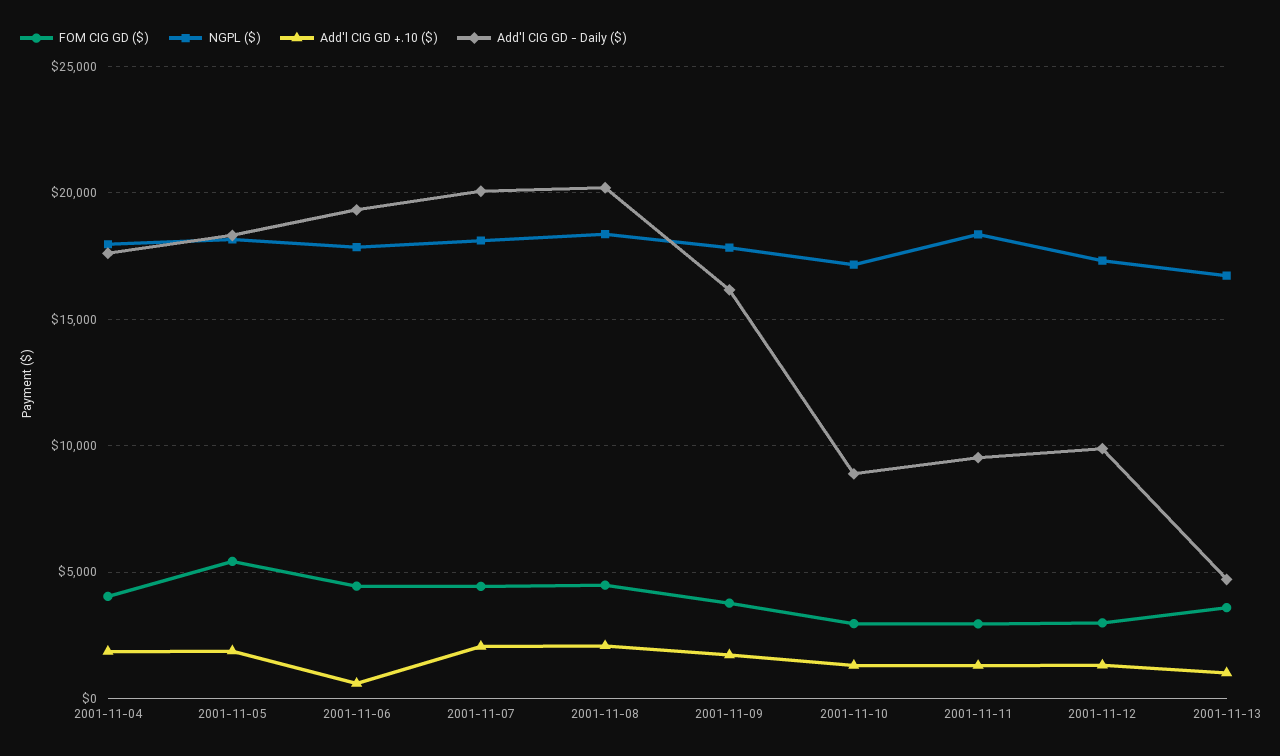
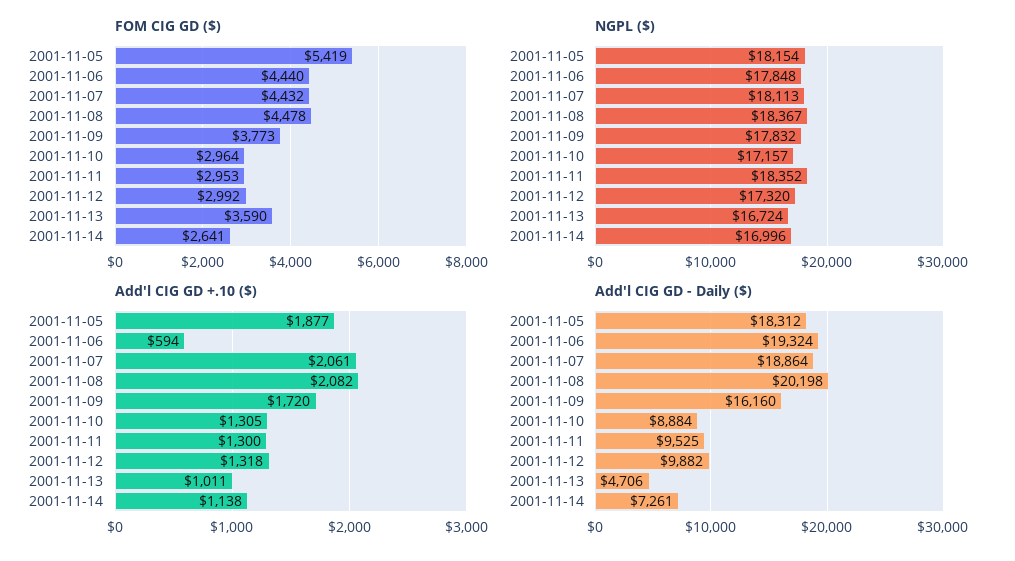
FOM CIG GD ($), 2001-11-04: 4000 -> none
NGPL ($), 2001-11-04: 18000 -> none
Add'l CIG GD +.10 ($), 2001-11-04: 2000 -> none
Add'l CIG GD - Daily ($), 2001-11-04: 17500 -> none
Add'l CIG GD - Daily ($), 2001-11-07: 20000 -> 18864
FOM CIG GD ($), 2001-11-14: none -> 2641
NGPL ($), 2001-11-14: none -> 16996
Add'l CIG GD +.10 ($), 2001-11-14: none -> 1138
Add'l CIG GD - Daily ($), 2001-11-14: none -> 7261

